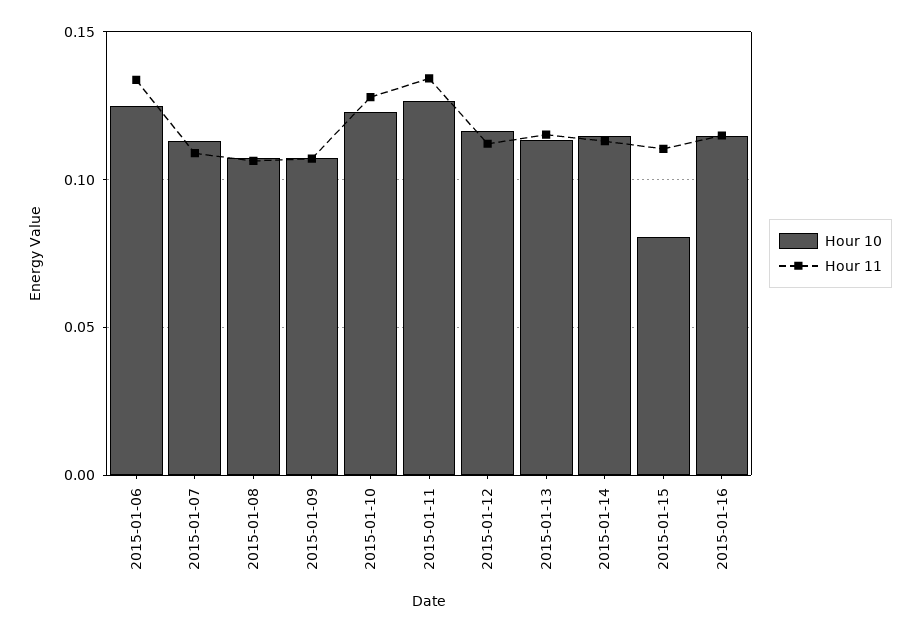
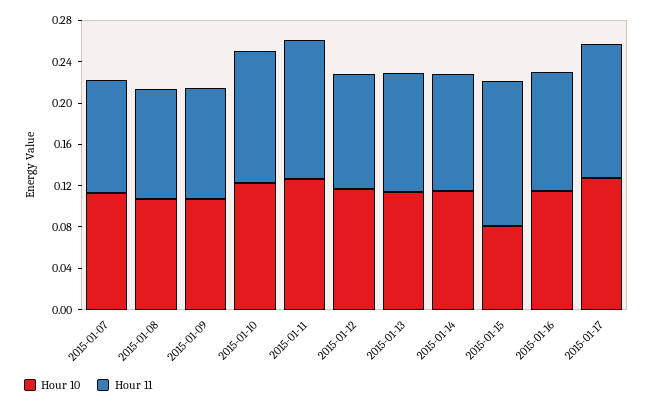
Hour 10, 2015-01-06: 0.125 -> none
Hour 11, 2015-01-06: 0.135 -> none
Hour 11, 2015-01-15: 0.11 -> 0.14
Hour 10, 2015-01-17: none -> 0.13
Hour 11, 2015-01-17: none -> 0.13

